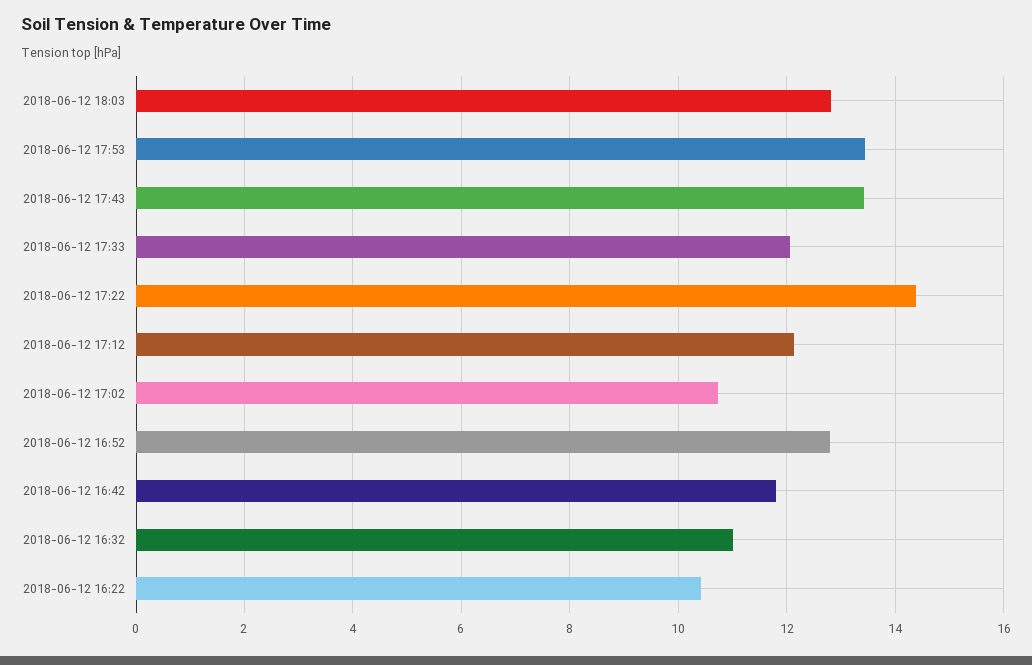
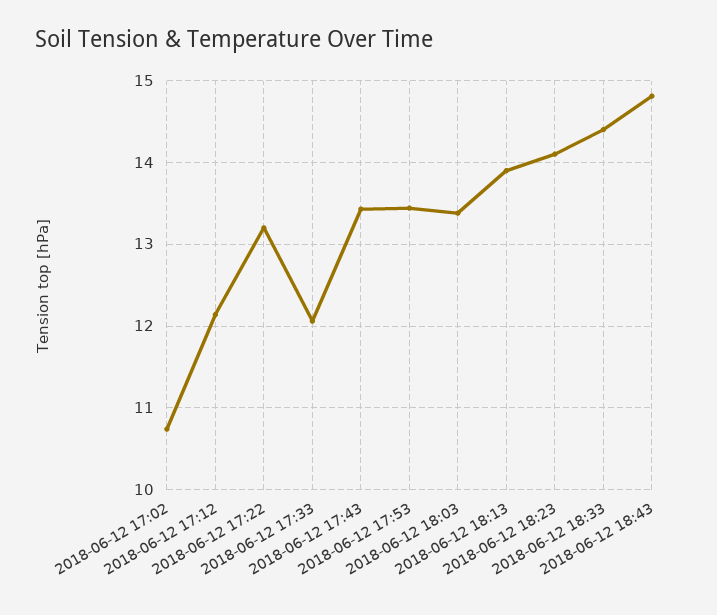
2018-06-12 18:03: 12.8 -> 13.4
2018-06-12 17:22: 14.4 -> 13.2
2018-06-12 16:52: 12.8 -> none
2018-06-12 16:42: 11.8 -> none
2018-06-12 16:32: 11 -> none
2018-06-12 16:22: 10.4 -> none
2018-06-12 18:13: none -> 13.9
2018-06-12 18:23: none -> 14.1
2018-06-12 18:33: none -> 14.4
2018-06-12 18:43: none -> 14.8

